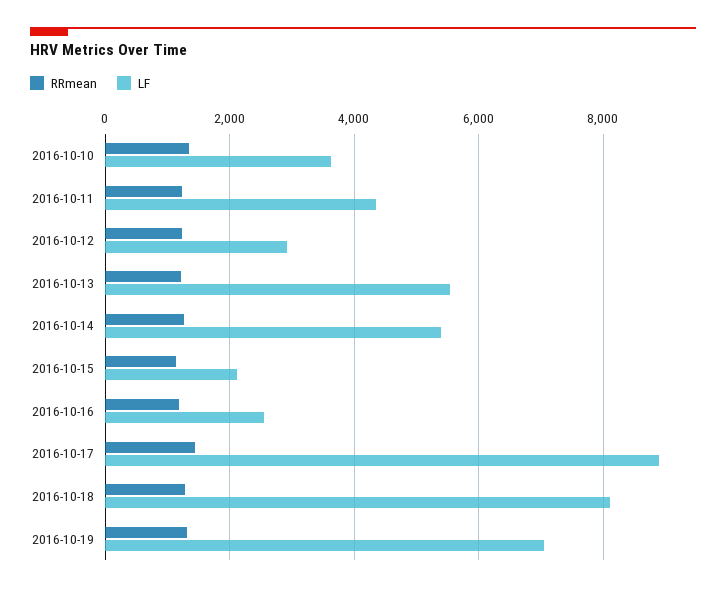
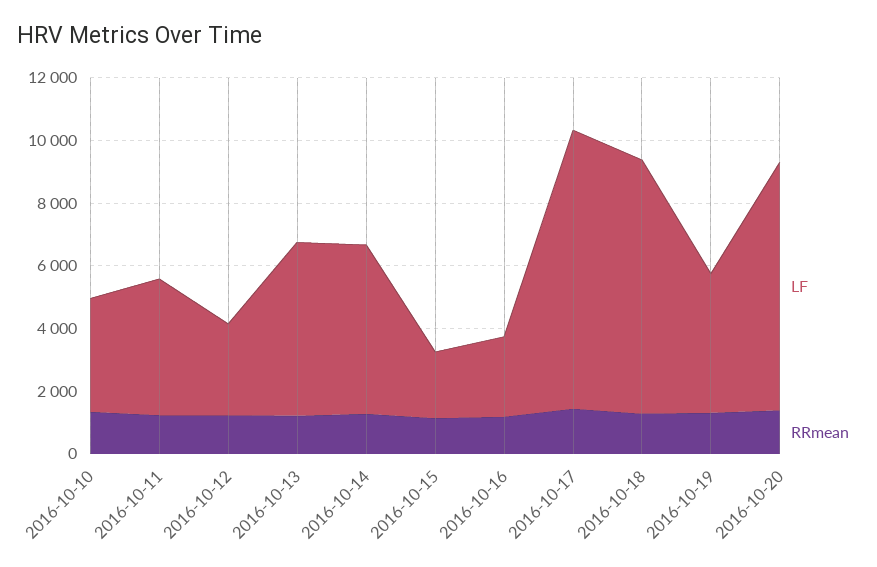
LF, 2016-10-19: 7000 -> 4500
LF, 2016-10-20: none -> 8000
RRmean, 2016-10-20: none -> 1500

